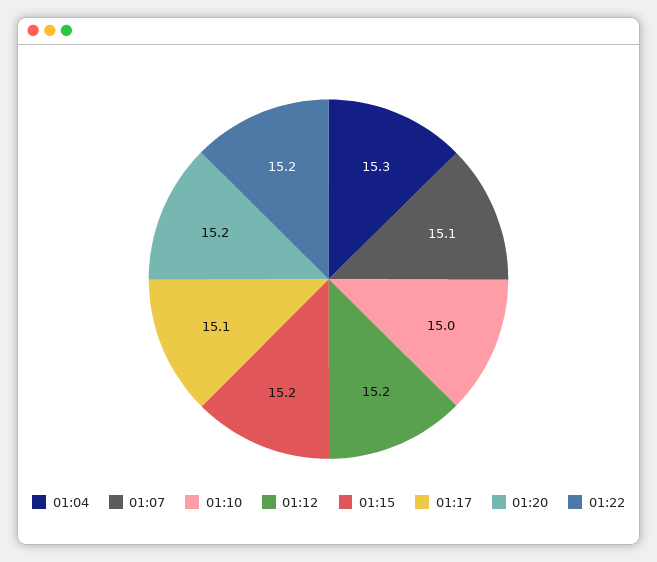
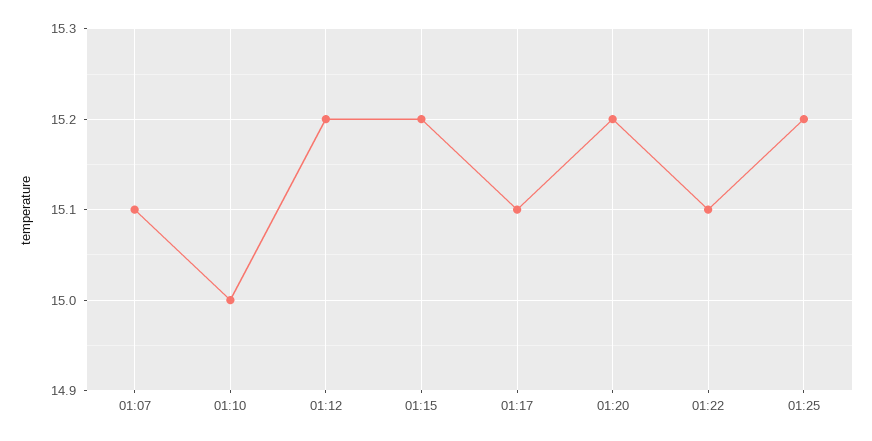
01:04: 15.3 -> none
01:22: 15.2 -> 15.1
01:25: none -> 15.2

